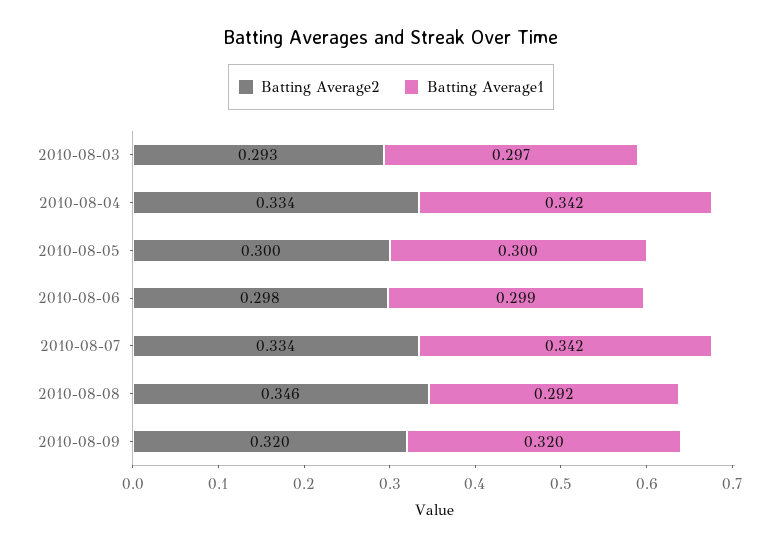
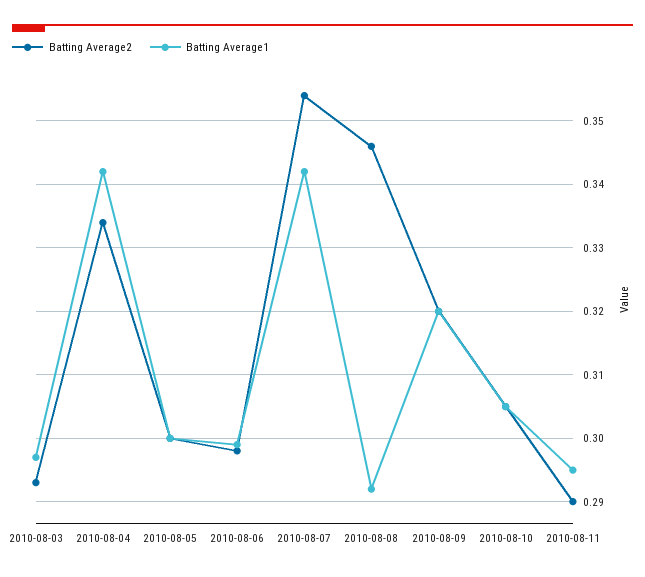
Batting Average2, 2010-08-07: 0.334 -> 0.354
Batting Average2, 2010-08-10: none -> 0.305
Batting Average1, 2010-08-10: none -> 0.305
Batting Average2, 2010-08-11: none -> 0.29
Batting Average1, 2010-08-11: none -> 0.295

